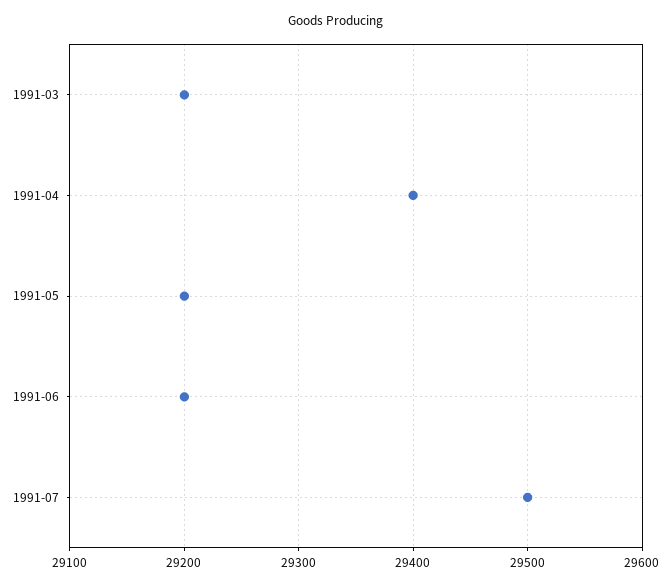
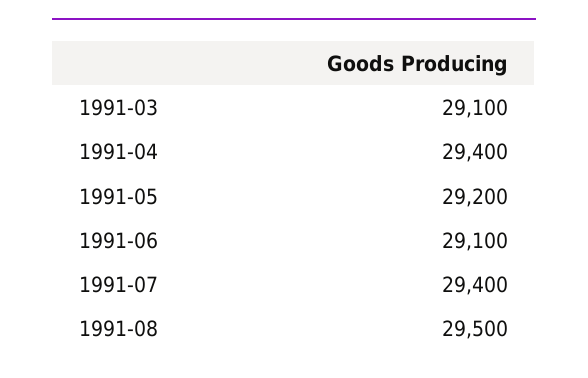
1991-03: 29200 -> 29100
1991-06: 29200 -> 29100
1991-07: 29500 -> 29400
1991-08: none -> 29500

